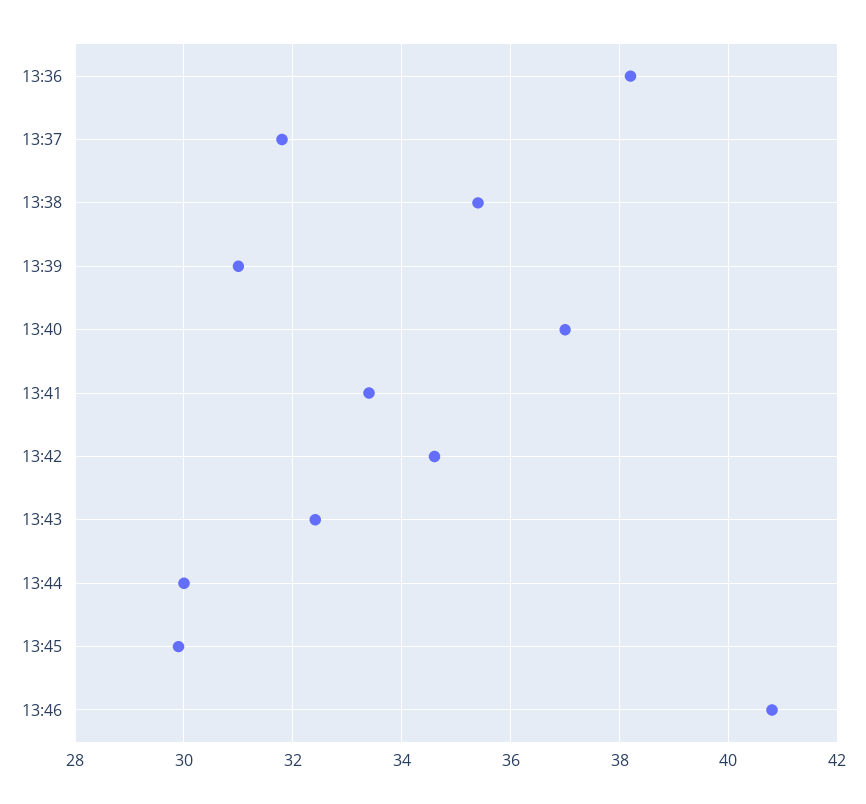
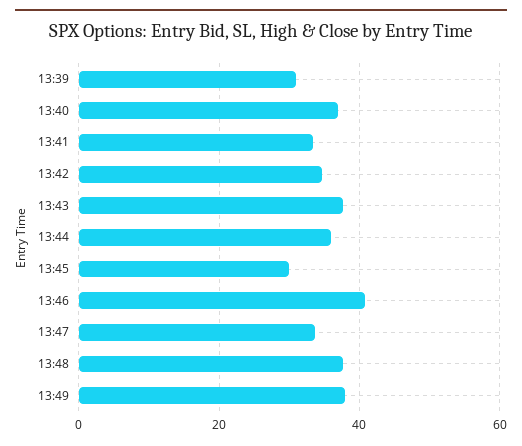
13:36: 38.2 -> none
13:37: 31.8 -> none
13:38: 35.4 -> none
13:43: 32.4 -> 38
13:44: 30 -> 36
13:47: none -> 34
13:48: none -> 38
13:49: none -> 38

